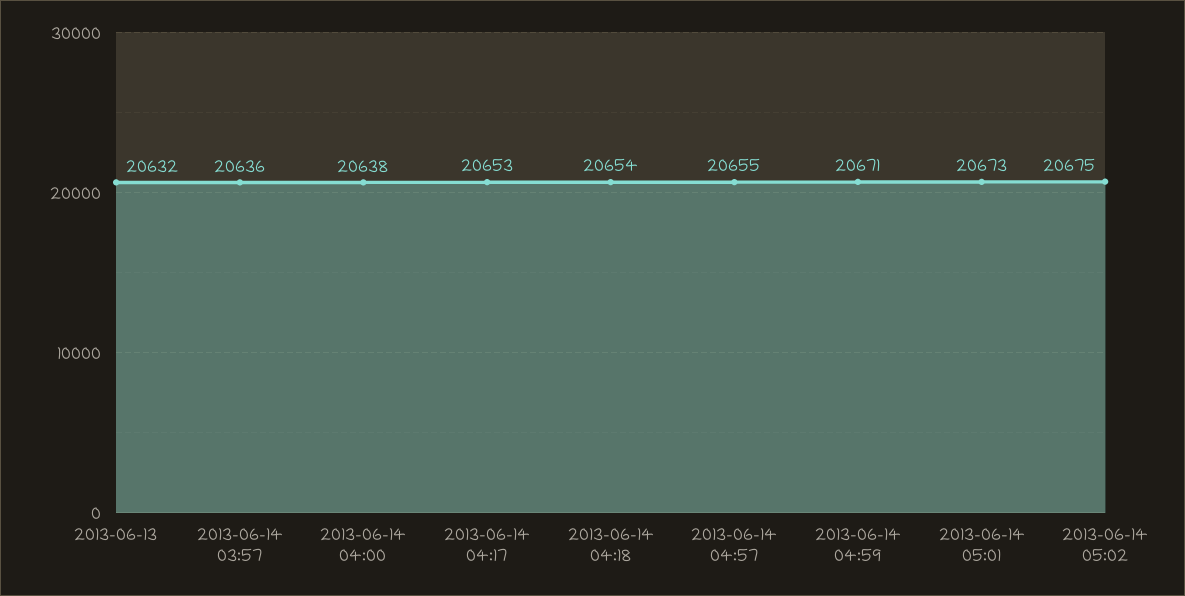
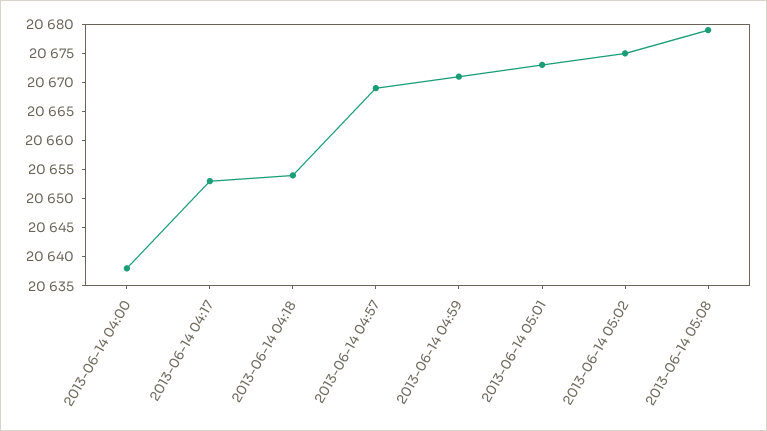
2013-06-13: 20632 -> none
2013-06-14 03:57: 20636 -> none
2013-06-14 04:57: 20655 -> 20670
2013-06-14 05:08: none -> 20680

